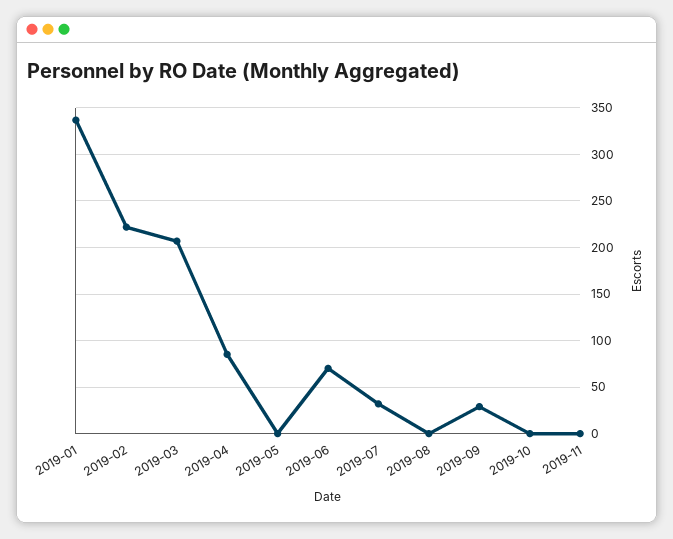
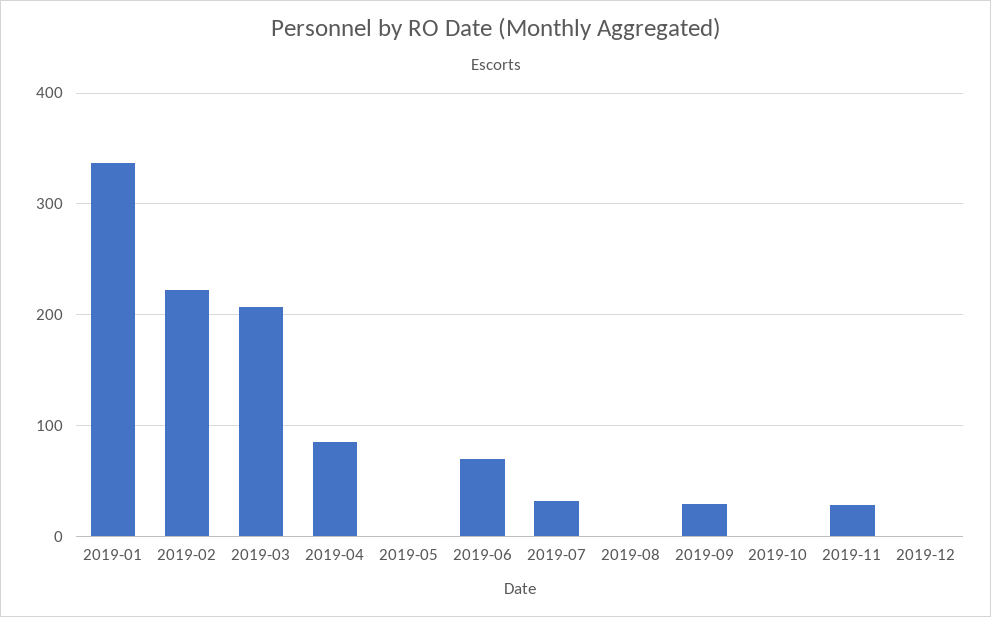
2019-11: 0 -> 30
2019-12: none -> 0

